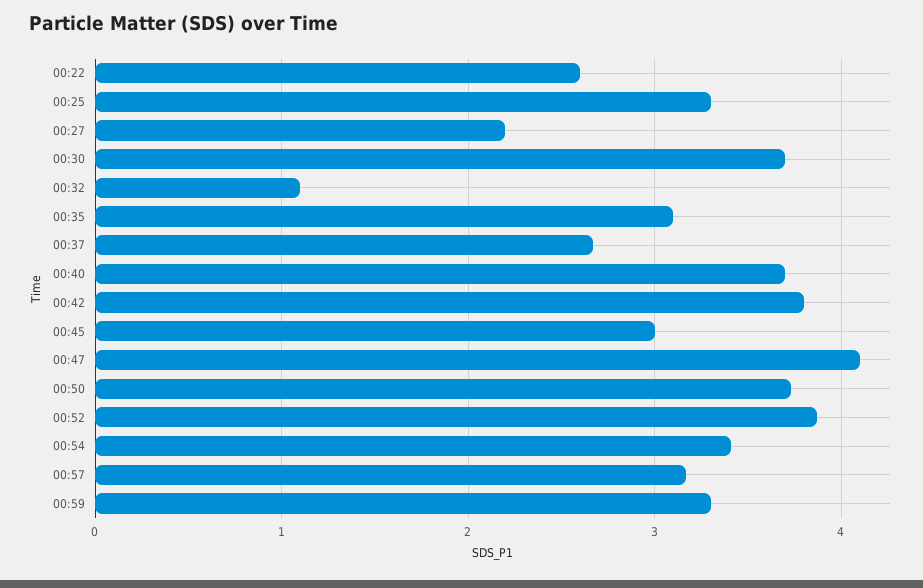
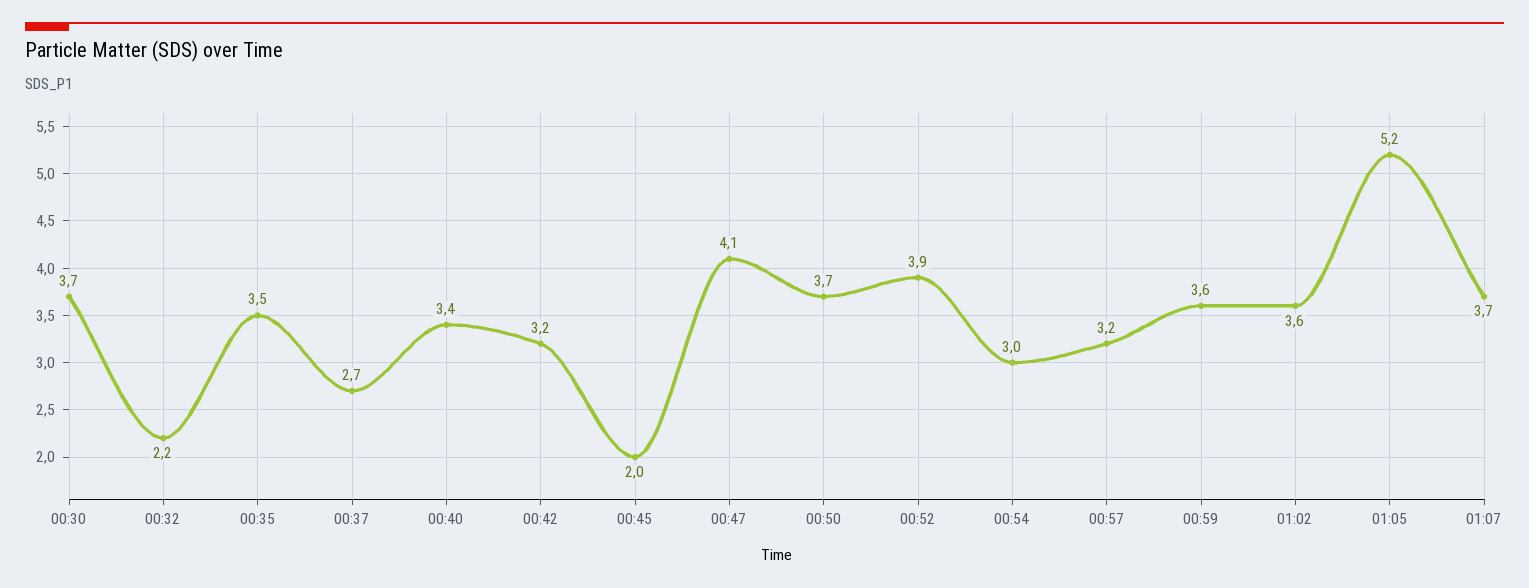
00:22: 2.6 -> none
00:25: 3.3 -> none
00:27: 2.2 -> none
00:32: 1.1 -> 2.2
00:35: 3.1 -> 3.5
00:40: 3.7 -> 3.4
00:42: 3.8 -> 3.2
00:45: 3 -> 2
00:54: 3.4 -> 3
00:59: 3.3 -> 3.6
01:02: none -> 3.6
01:05: none -> 5.2
01:07: none -> 3.7

